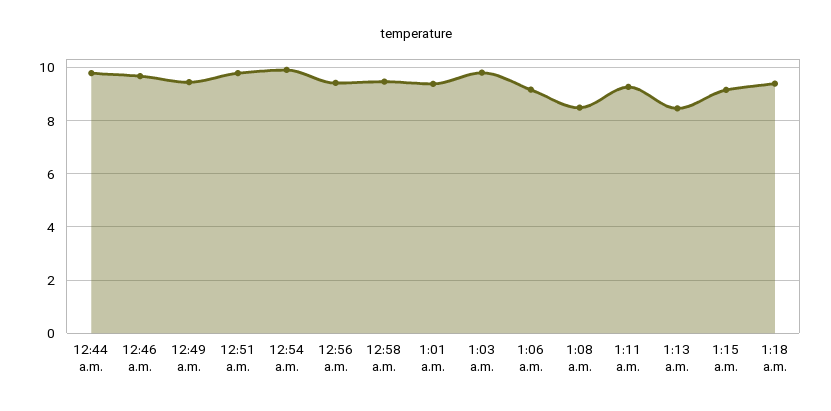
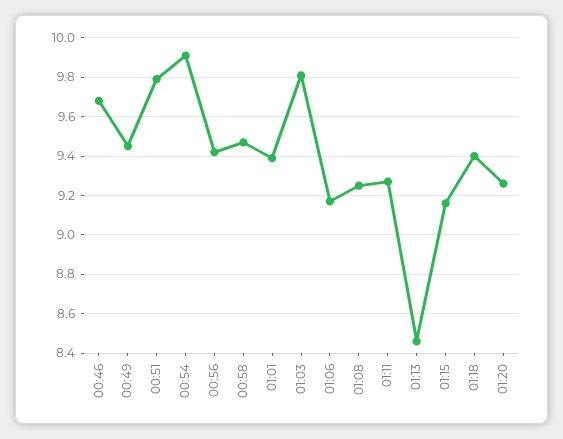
12:44 a.m.: 9.75 -> none
1:08 a.m.: 8.5 -> 9.25
01:20: none -> 9.25

